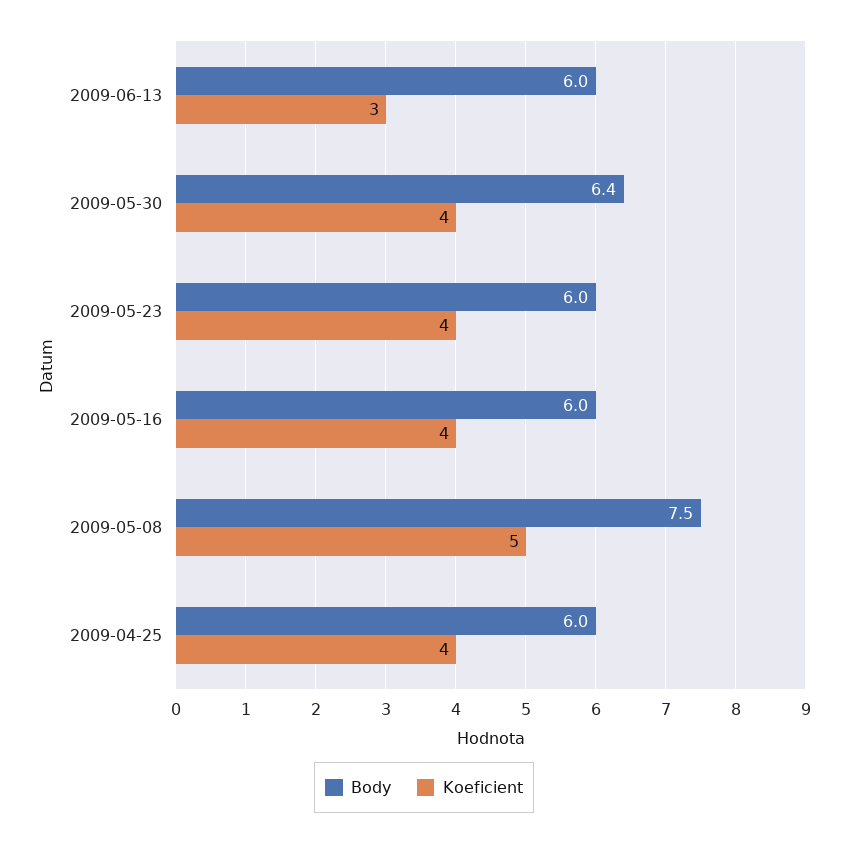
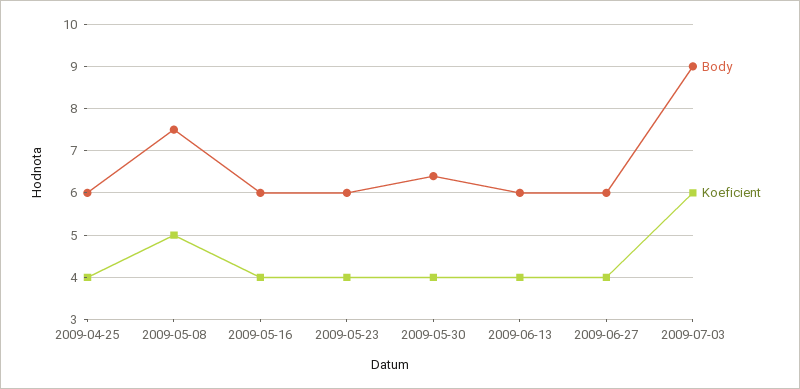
Koeficient, 2009-06-13: 3 -> 4
Body, 2009-06-27: none -> 6
Koeficient, 2009-06-27: none -> 4
Body, 2009-07-03: none -> 9
Koeficient, 2009-07-03: none -> 6

